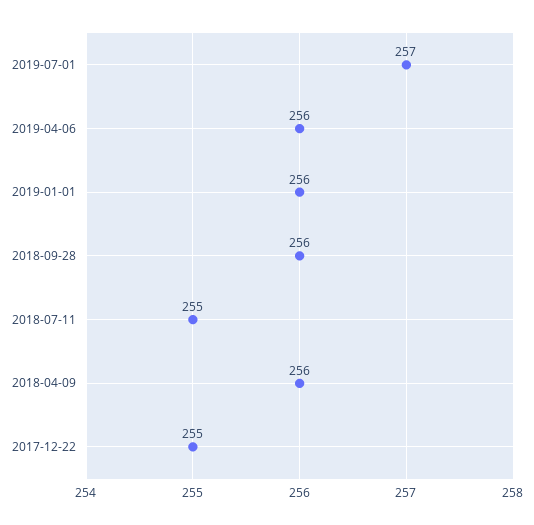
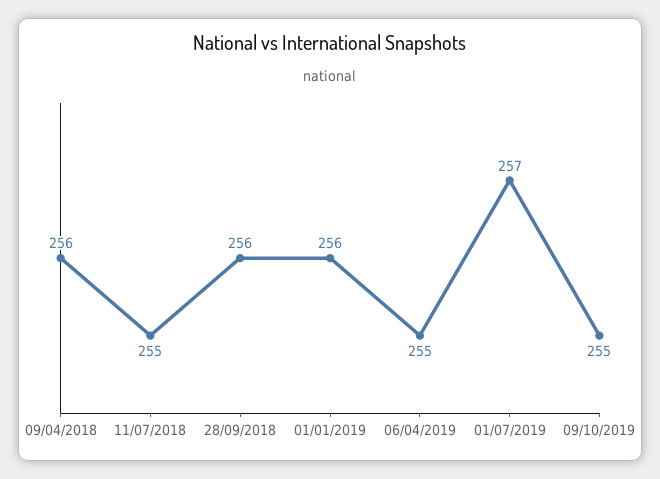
2019-04-06: 256 -> 255
2017-12-22: 255 -> none
09/10/2019: none -> 255

